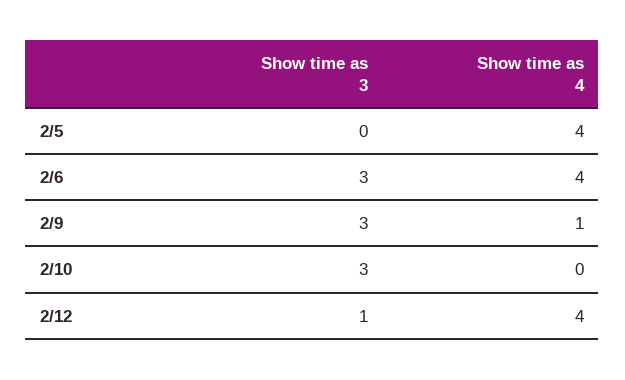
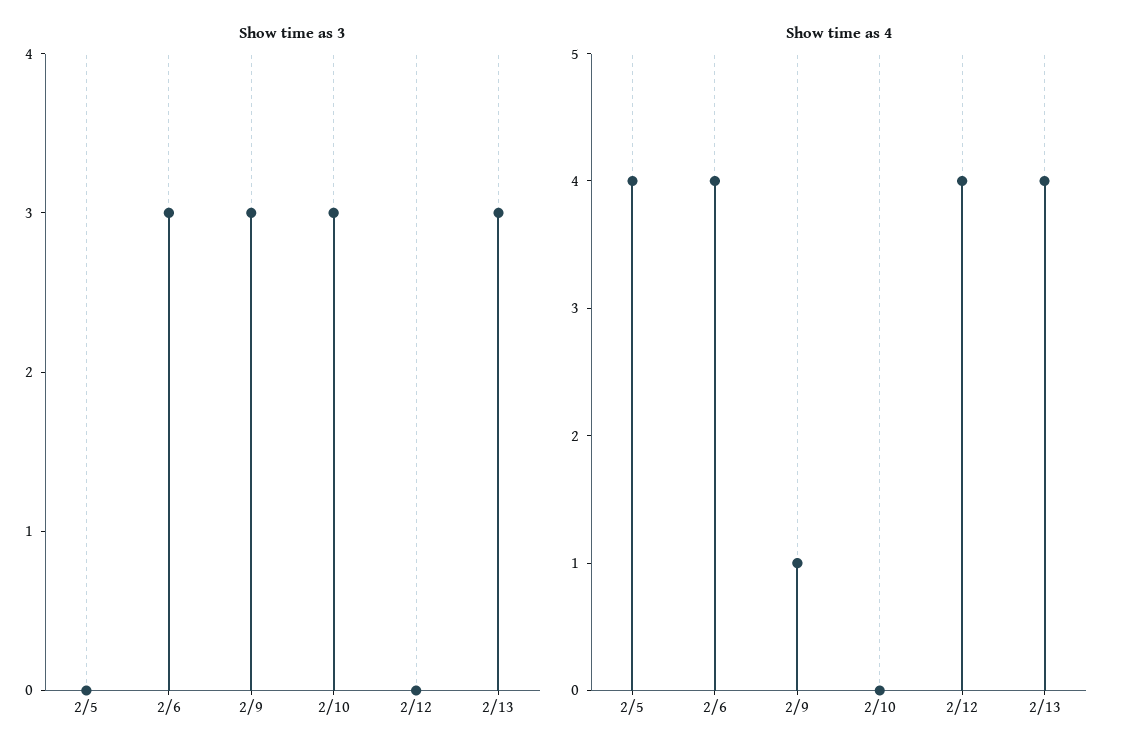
Show time as 3, 2/12: 1 -> 0
Show time as 3, 2/13: none -> 3
Show time as 4, 2/13: none -> 4

